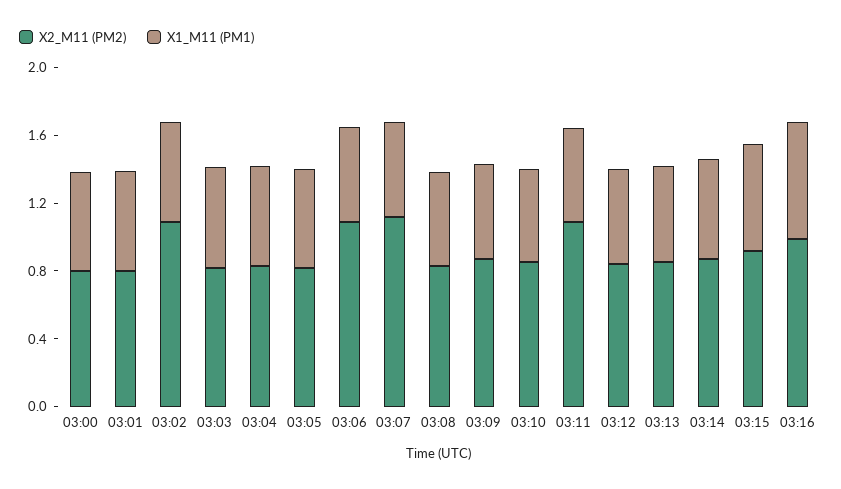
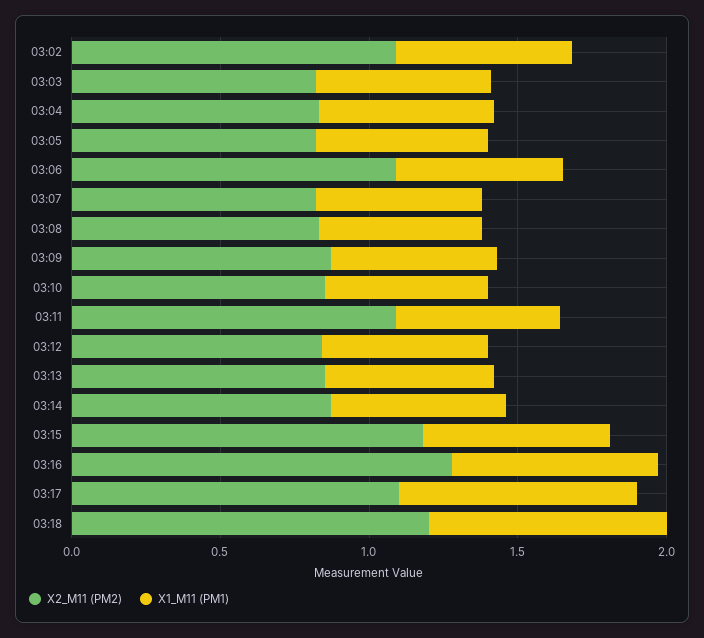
X2_M11 (PM2), 03:00: 0.8 -> none
X1_M11 (PM1), 03:00: 0.6 -> none
X2_M11 (PM2), 03:01: 0.8 -> none
X1_M11 (PM1), 03:01: 0.6 -> none
X2_M11 (PM2), 03:07: 1.1 -> 0.8
X2_M11 (PM2), 03:15: 0.9 -> 1.2
X2_M11 (PM2), 03:16: 1 -> 1.3
X2_M11 (PM2), 03:17: none -> 1.1
X1_M11 (PM1), 03:17: none -> 0.8
X2_M11 (PM2), 03:18: none -> 1.2
X1_M11 (PM1), 03:18: none -> 0.8

